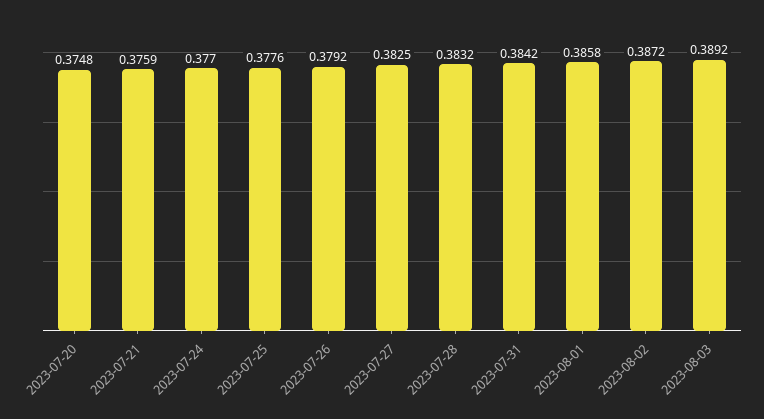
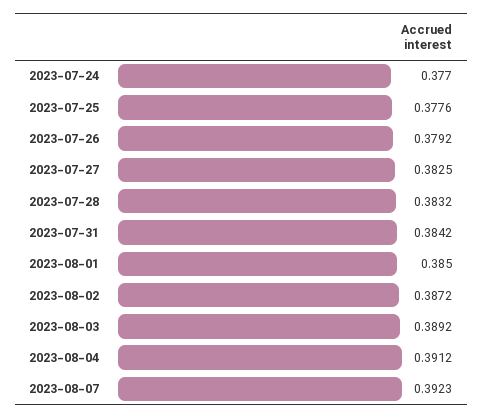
2023-07-20: 0.3748 -> none
2023-07-21: 0.3759 -> none
2023-08-01: 0.3858 -> 0.385
2023-08-04: none -> 0.3912
2023-08-07: none -> 0.3923

